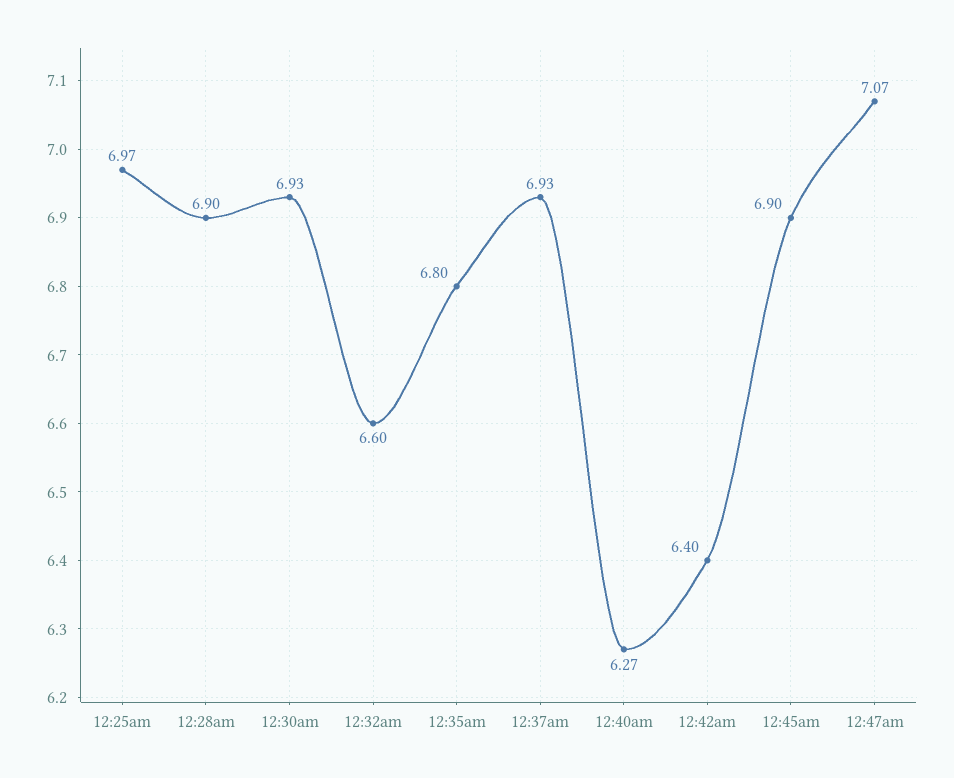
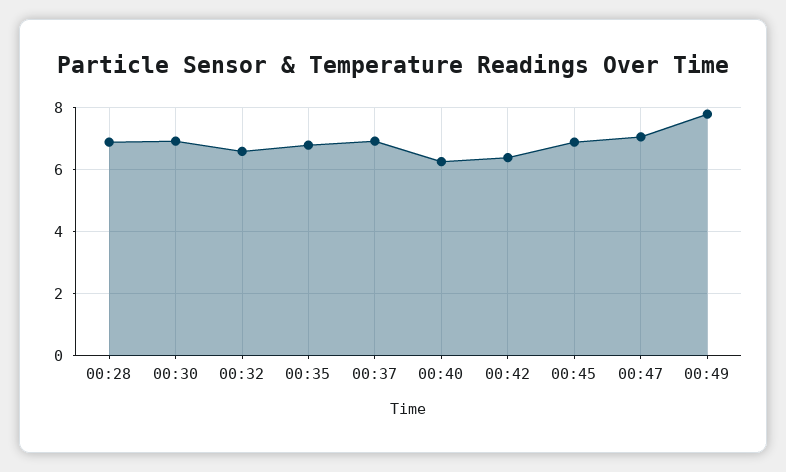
12:25am: 6.97 -> none
00:49: none -> 7.8

